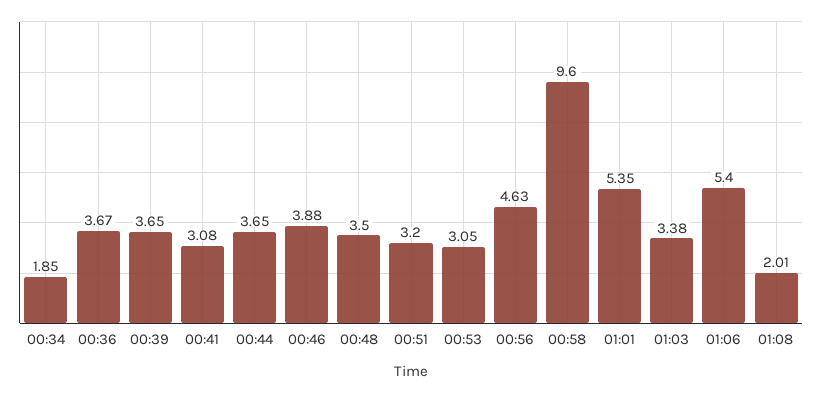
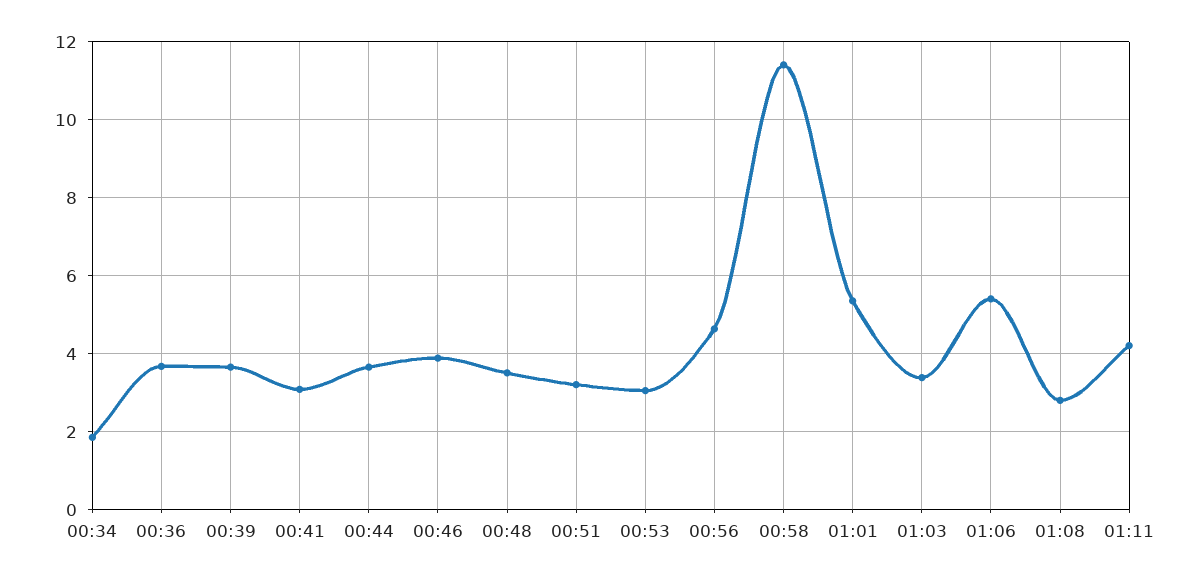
00:58: 9.6 -> 11.4
01:08: 2.01 -> 2.8
01:11: none -> 4.2

